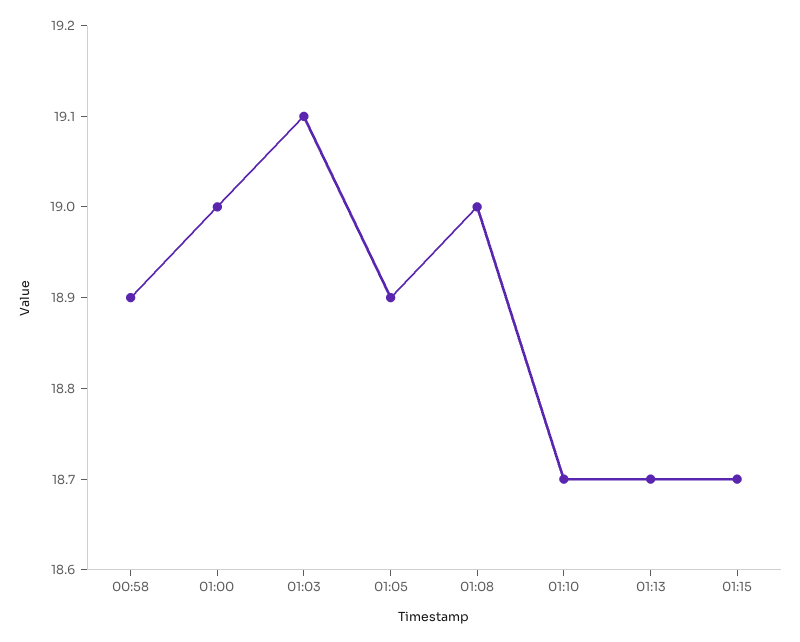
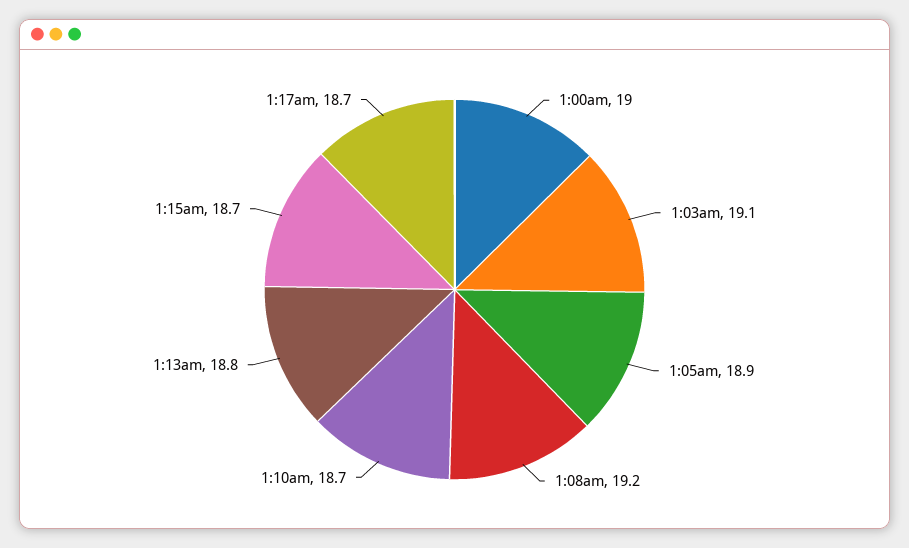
00:58: 18.9 -> none
01:08: 19 -> 19.2
01:13: 18.7 -> 18.8
1:17am: none -> 18.7

